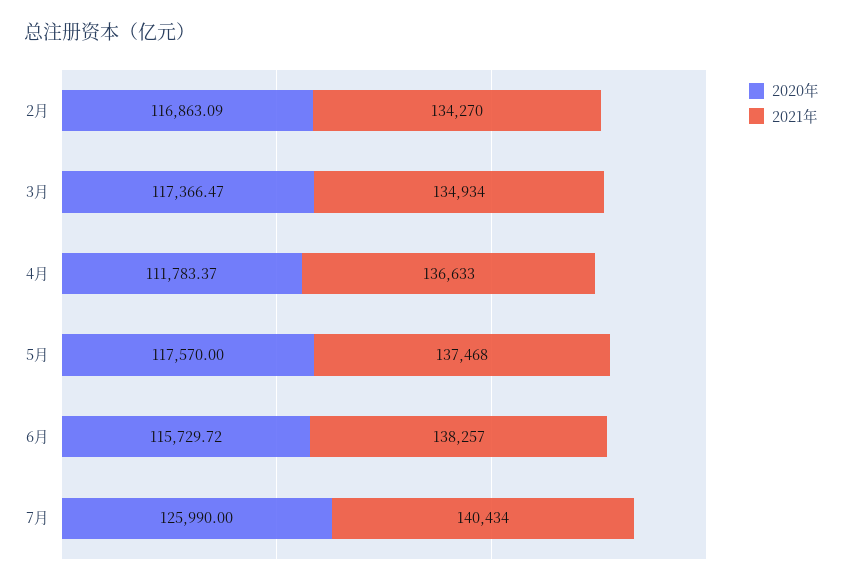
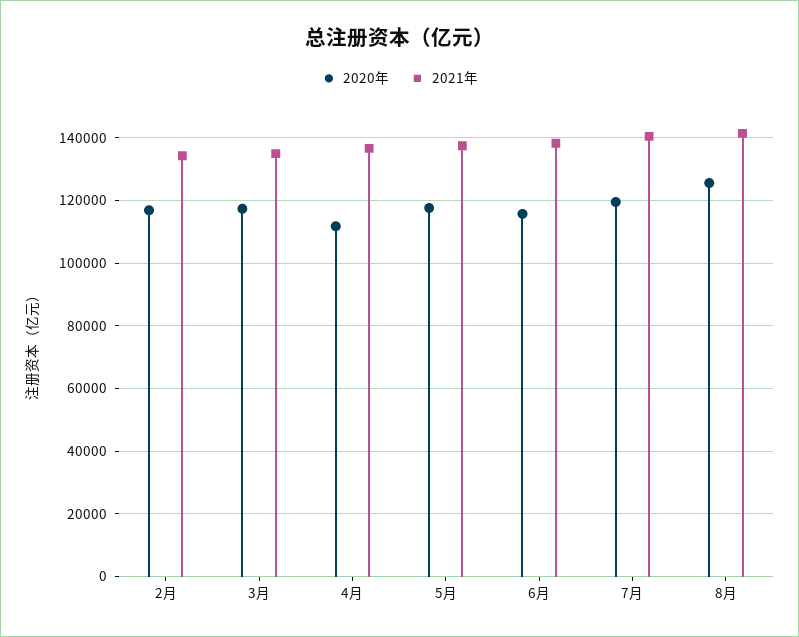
2020年, 7月: 125990 -> 120000
2020年, 8月: none -> 126000
2021年, 8月: none -> 142000

